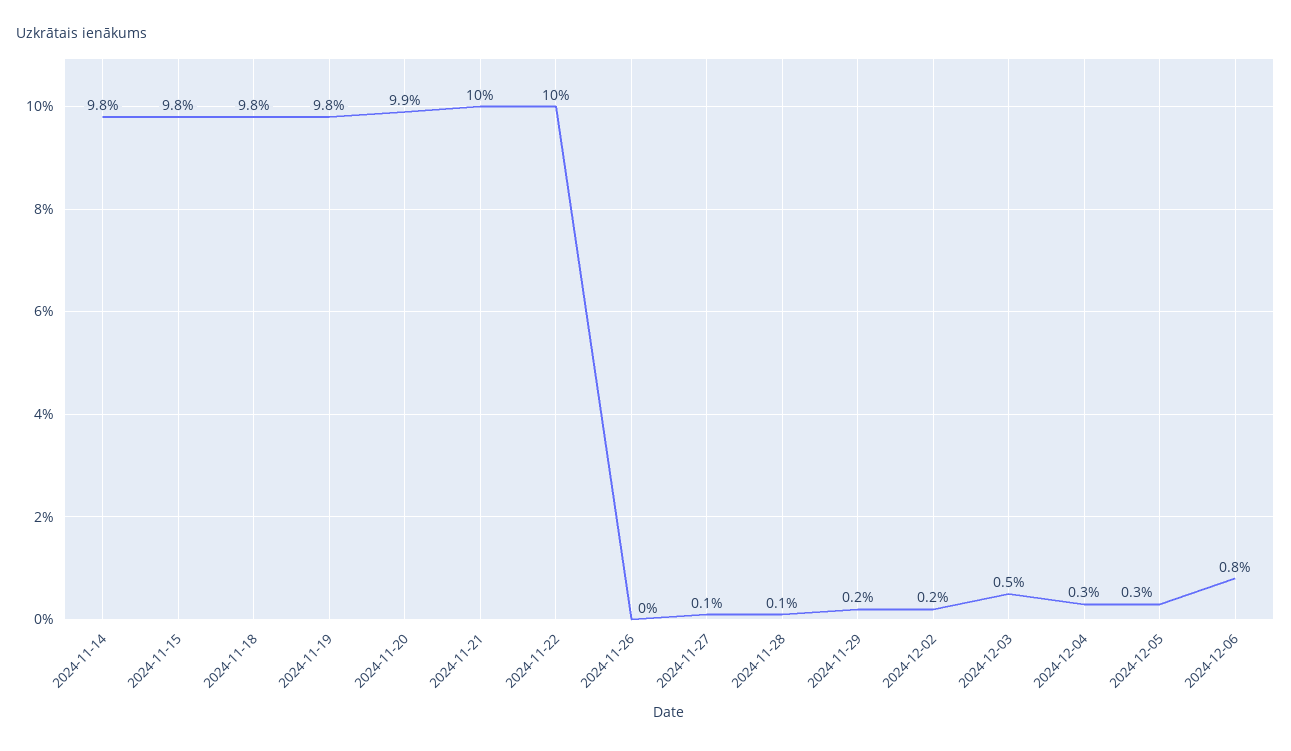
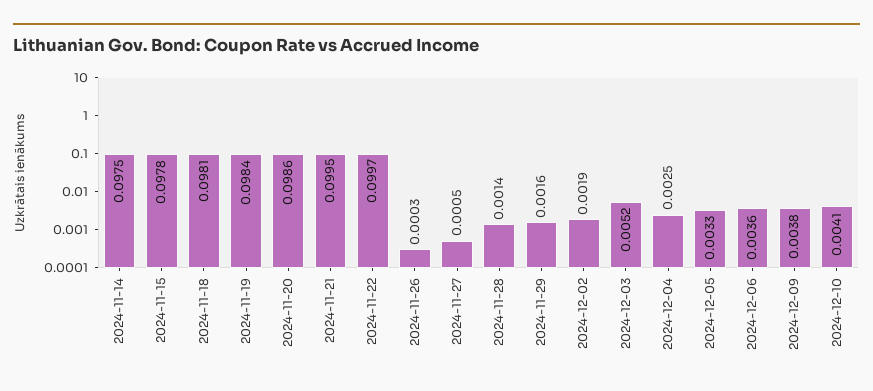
2024-12-06: 0.008 -> 0.0036
2024-12-09: none -> 0.0038
2024-12-10: none -> 0.0041

